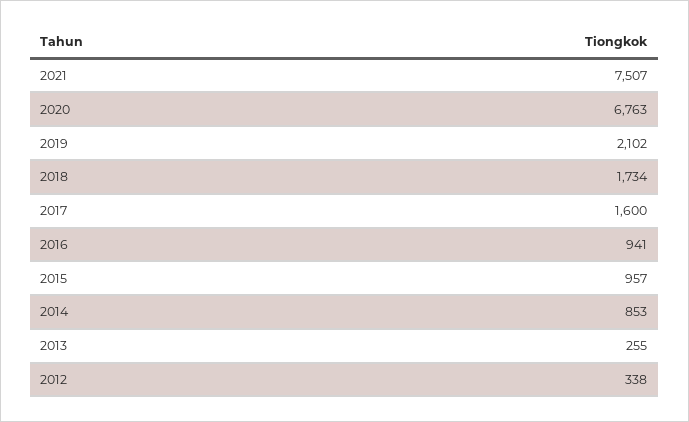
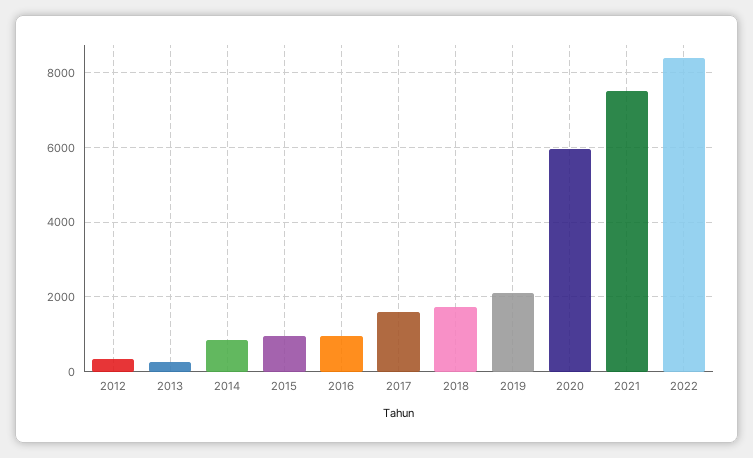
2020: 6763 -> 6000
2022: none -> 8400

